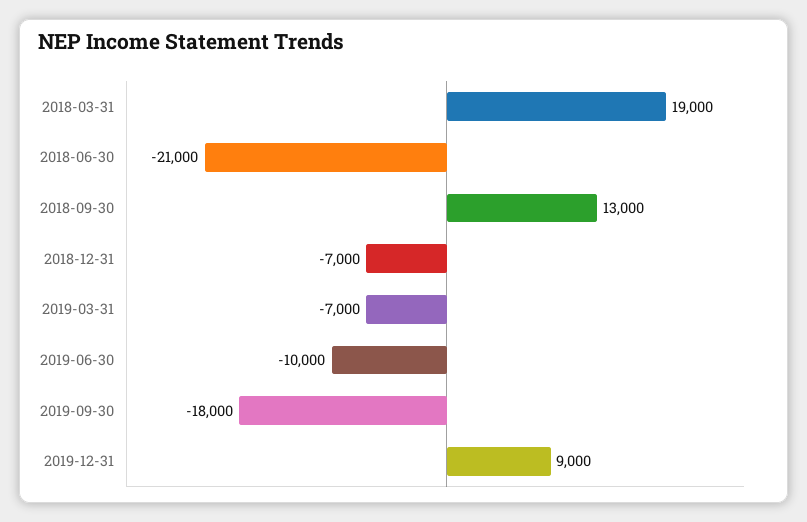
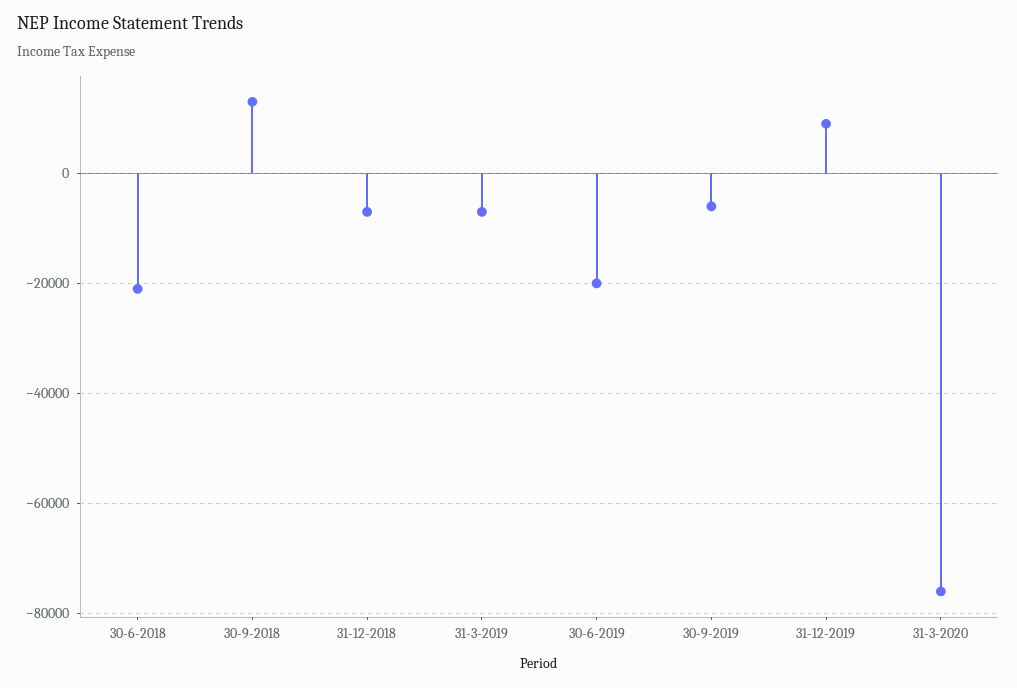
2018-03-31: 19000 -> none
2019-06-30: -10000 -> -20000
2019-09-30: -18000 -> -6000
31-3-2020: none -> -76000

